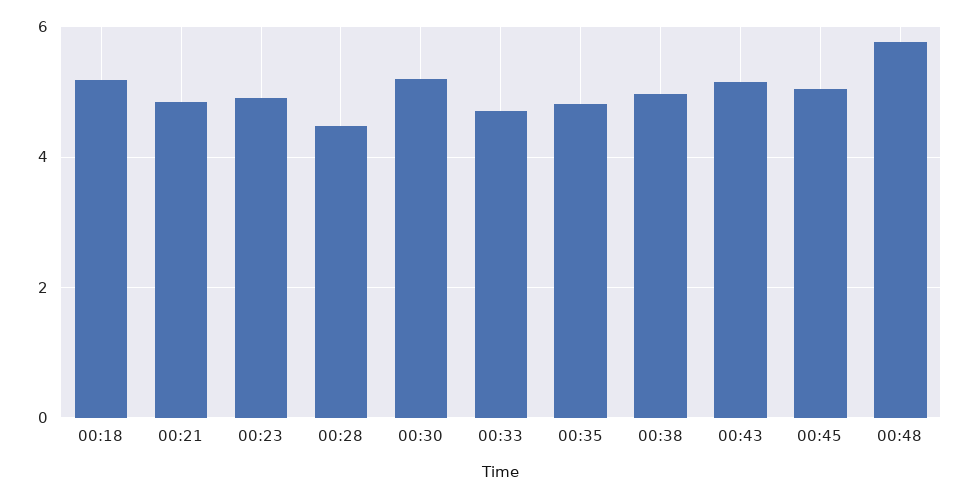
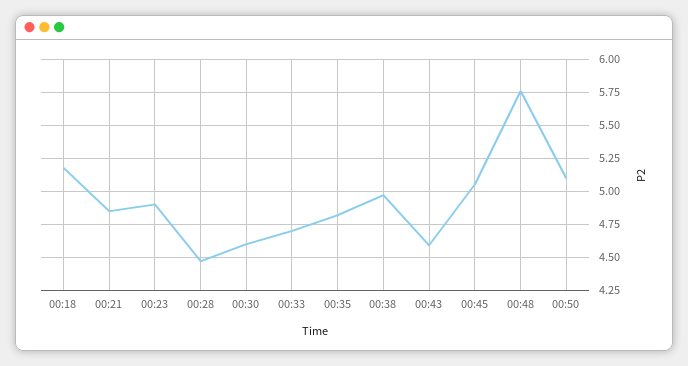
00:30: 5.2 -> 4.6
00:43: 5.2 -> 4.6
00:50: none -> 5.1

